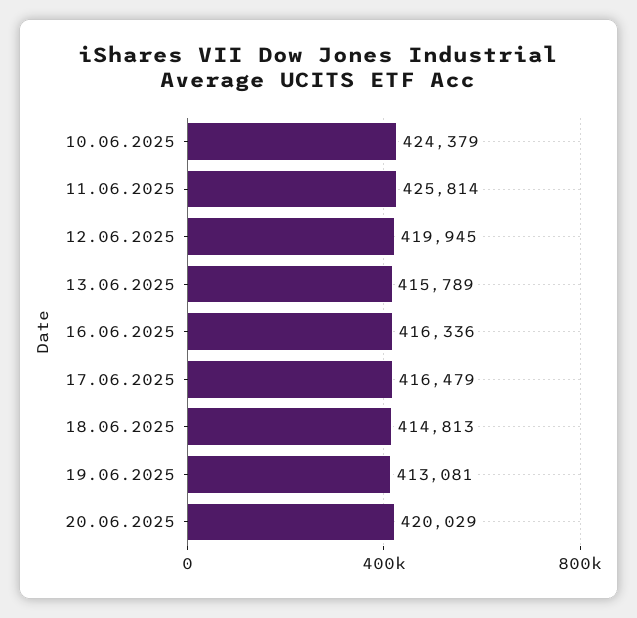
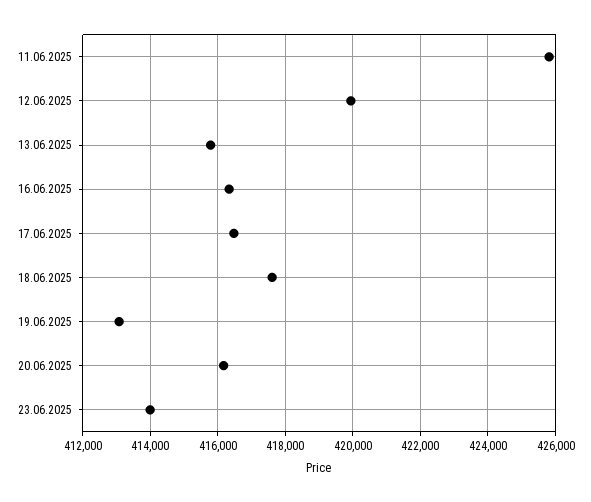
10.06.2025: 424379 -> none
18.06.2025: 414813 -> 417600
20.06.2025: 420029 -> 416200
23.06.2025: none -> 414000

